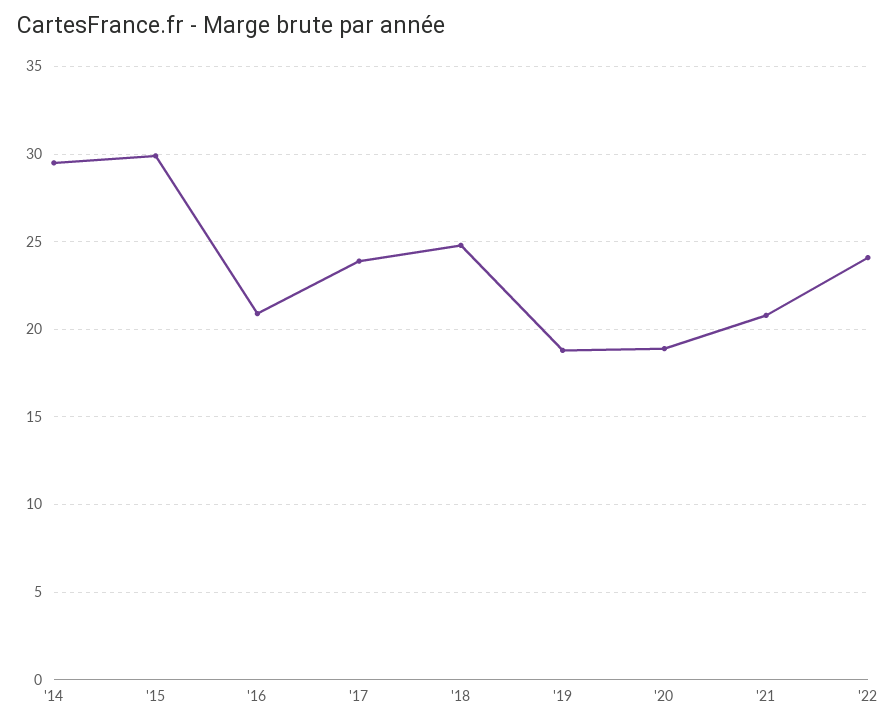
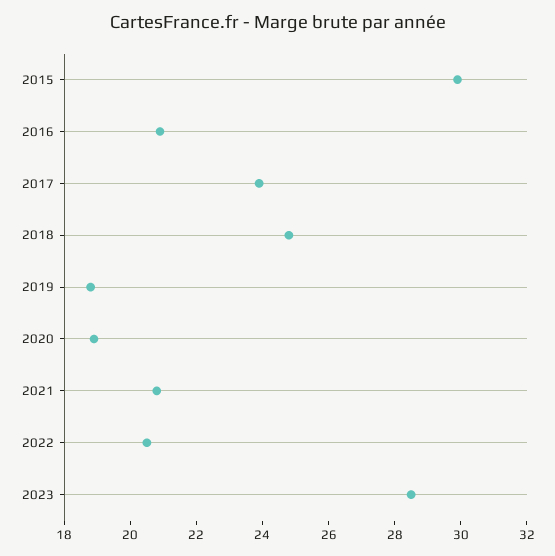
'14: 29.5 -> none
'22: 24 -> 20.5
2023: none -> 28.5

